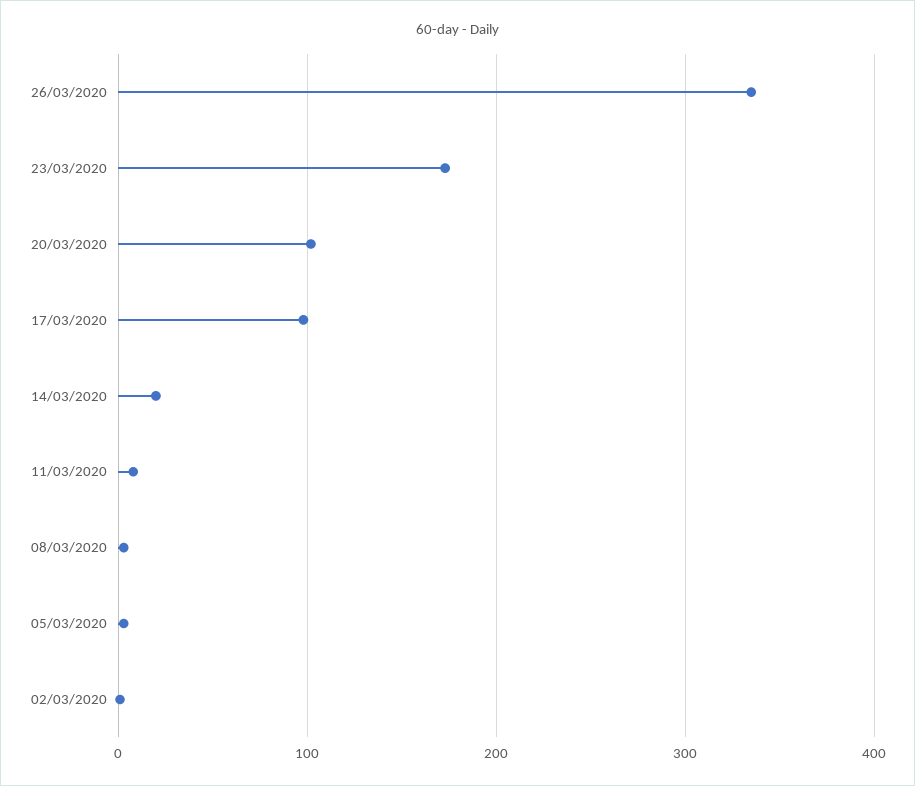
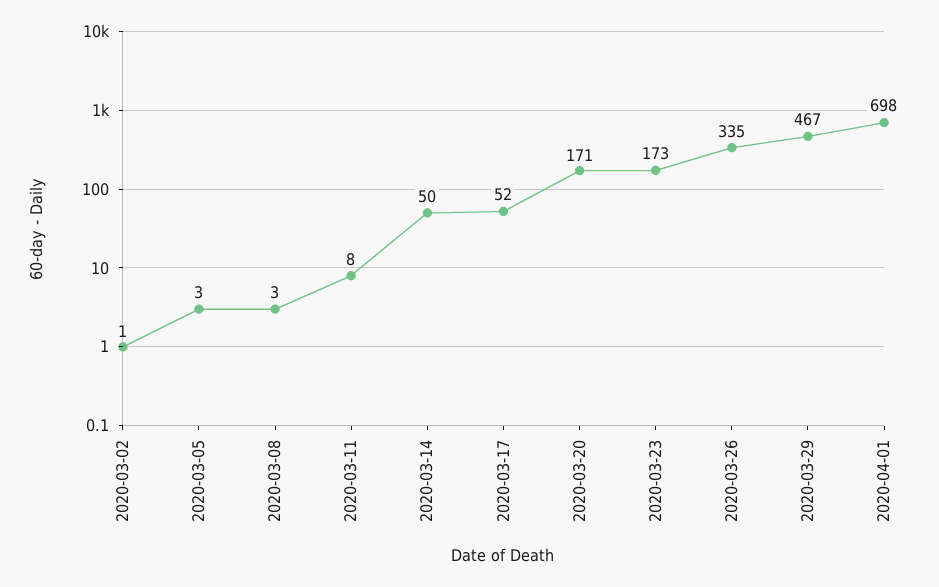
20/03/2020: 100 -> 171
17/03/2020: 100 -> 52
14/03/2020: 20 -> 50
2020-03-29: none -> 467
2020-04-01: none -> 698

